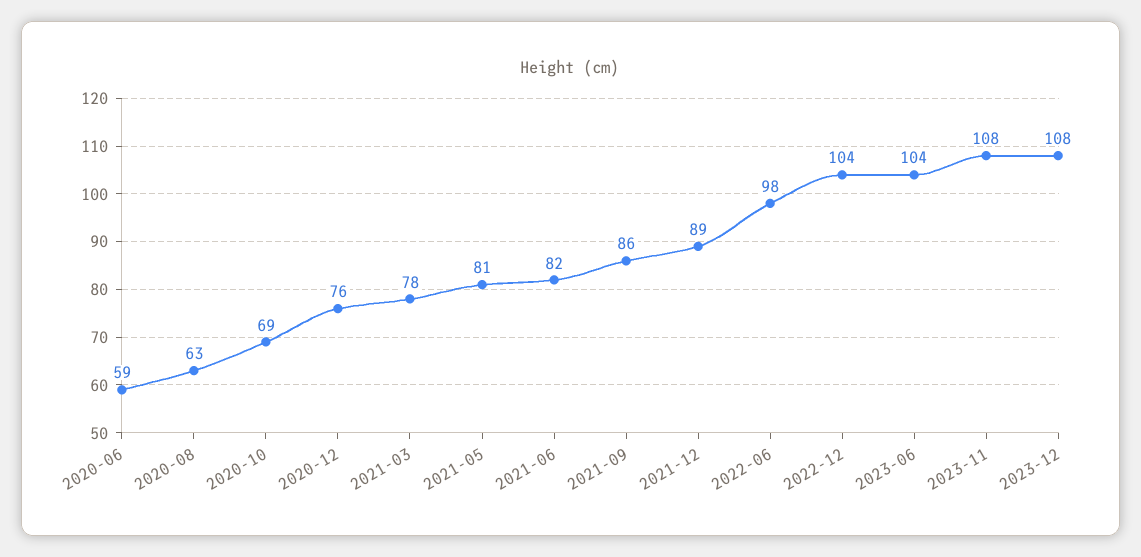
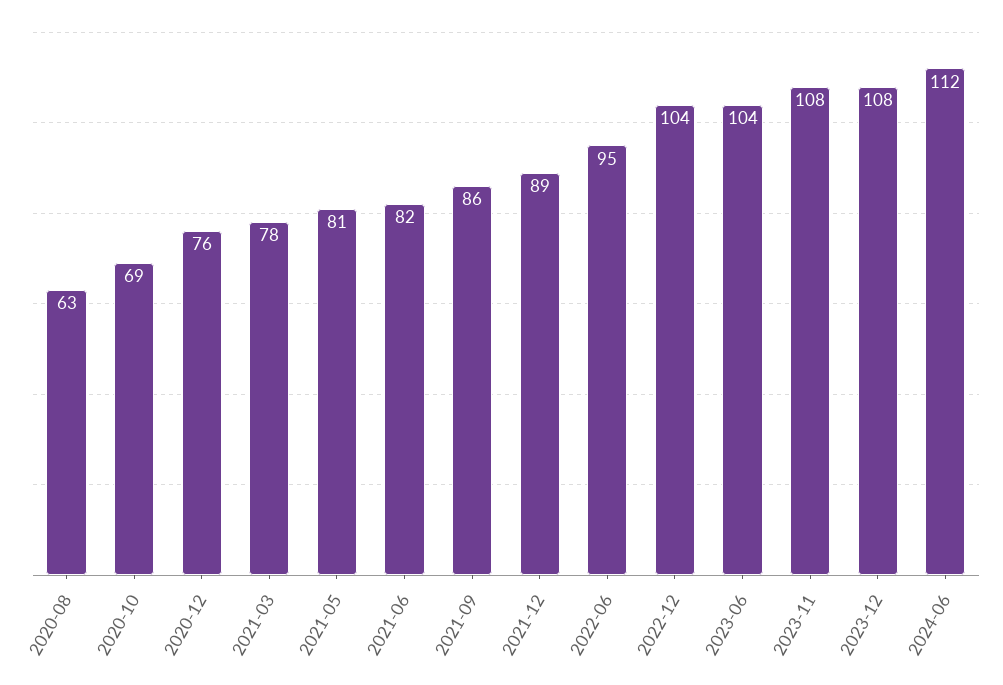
2020-06: 59 -> none
2022-06: 98 -> 95
2024-06: none -> 112

